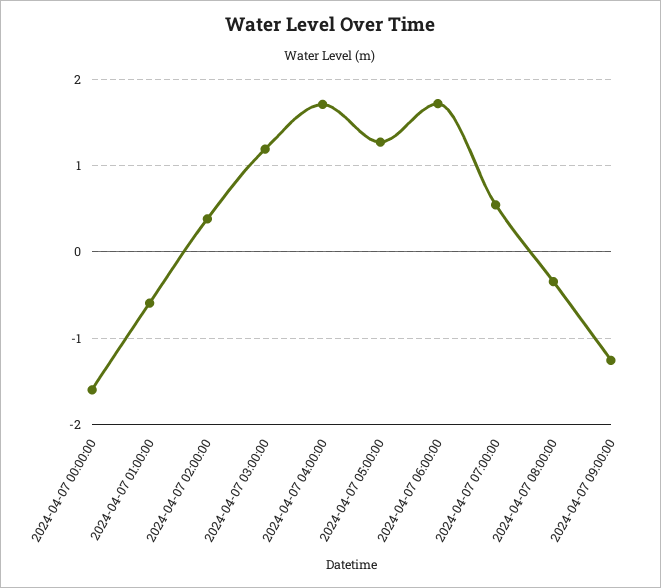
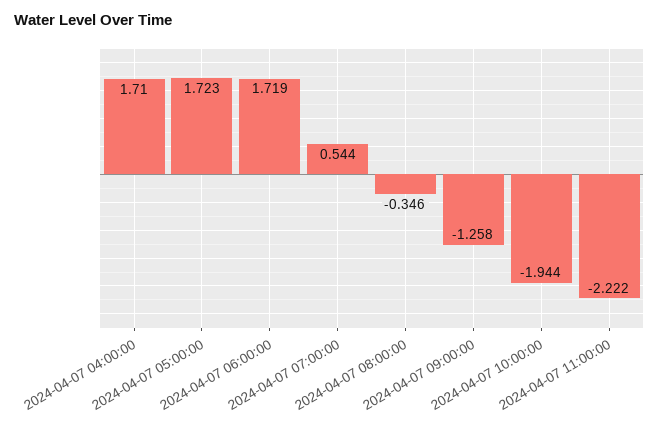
2024-04-07 00:00:00: -1.6 -> none
2024-04-07 01:00:00: -0.6 -> none
2024-04-07 02:00:00: 0.4 -> none
2024-04-07 03:00:00: 1.2 -> none
2024-04-07 05:00:00: 1.3 -> 1.723
2024-04-07 10:00:00: none -> -1.944
2024-04-07 11:00:00: none -> -2.222

